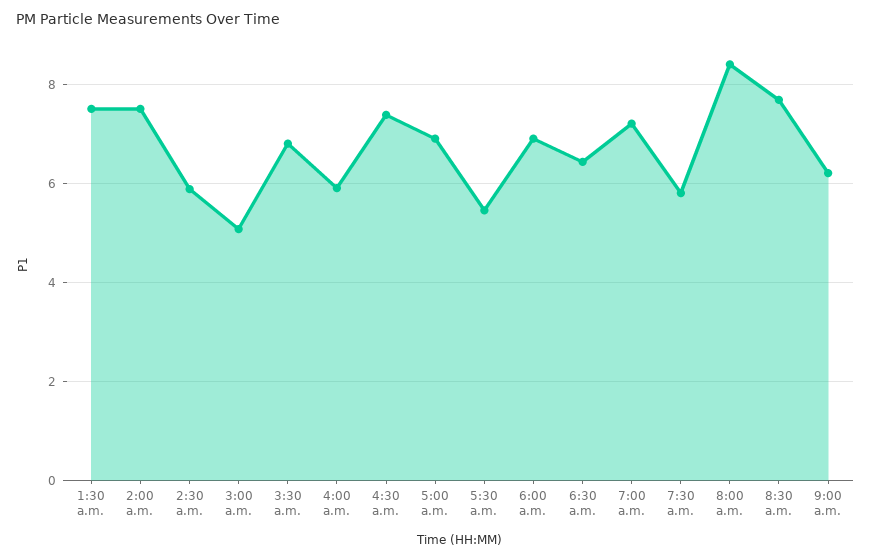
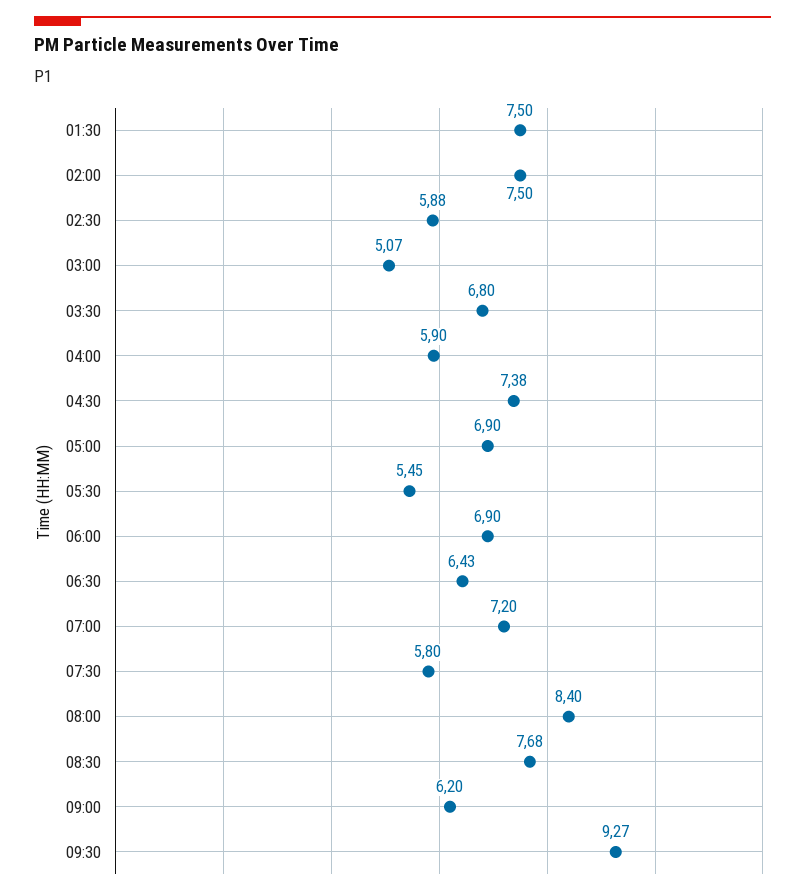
09:30: none -> 9.27

